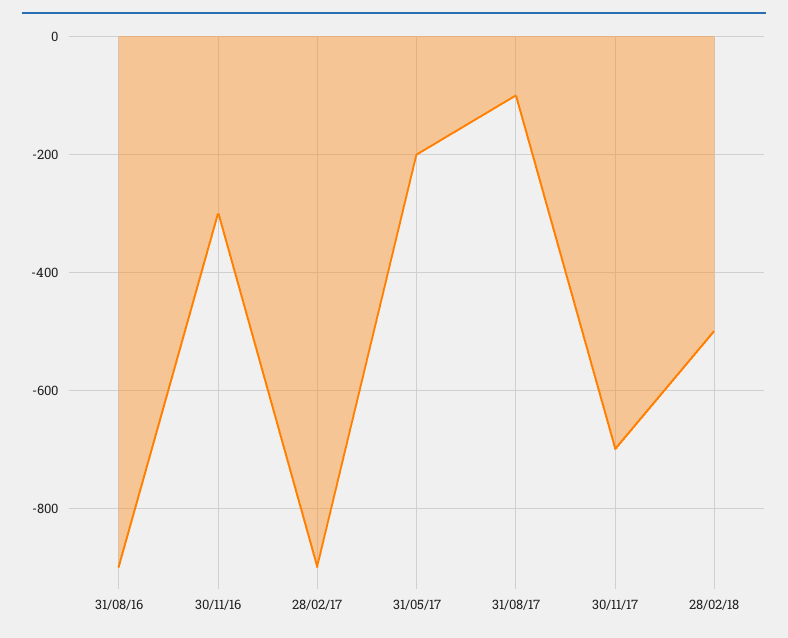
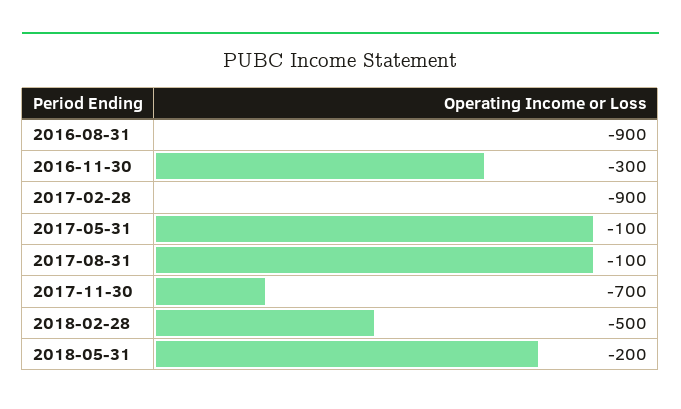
31/05/17: -200 -> -100
2018-05-31: none -> -200

